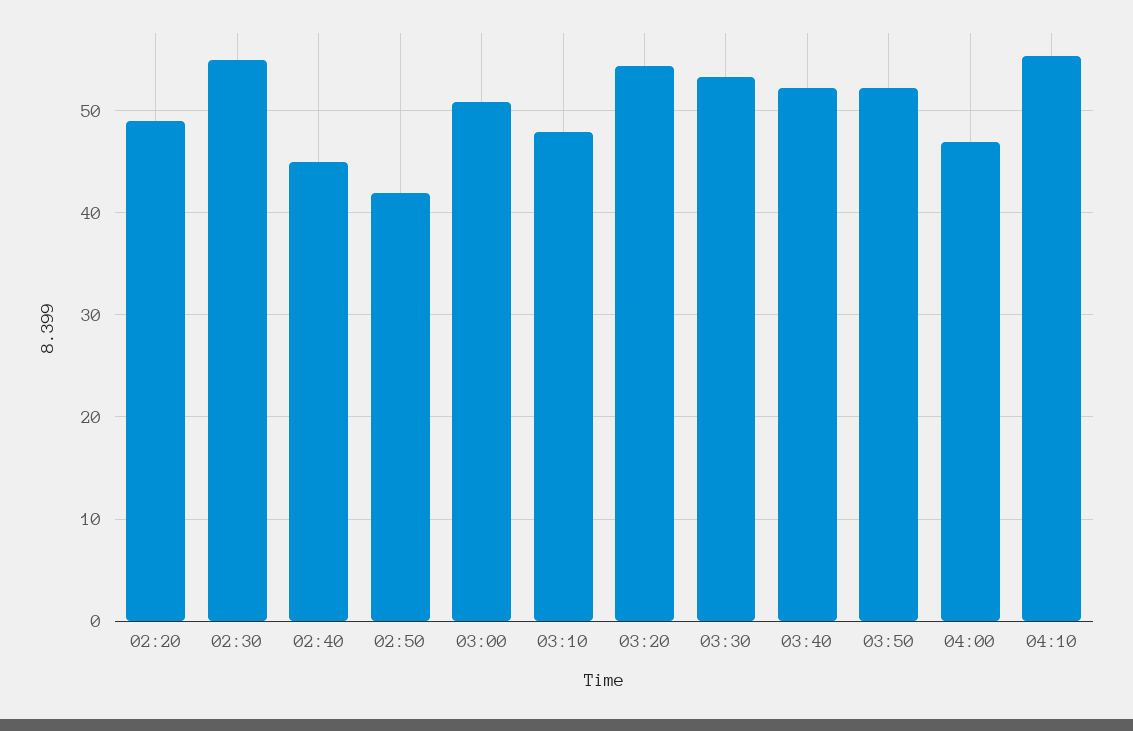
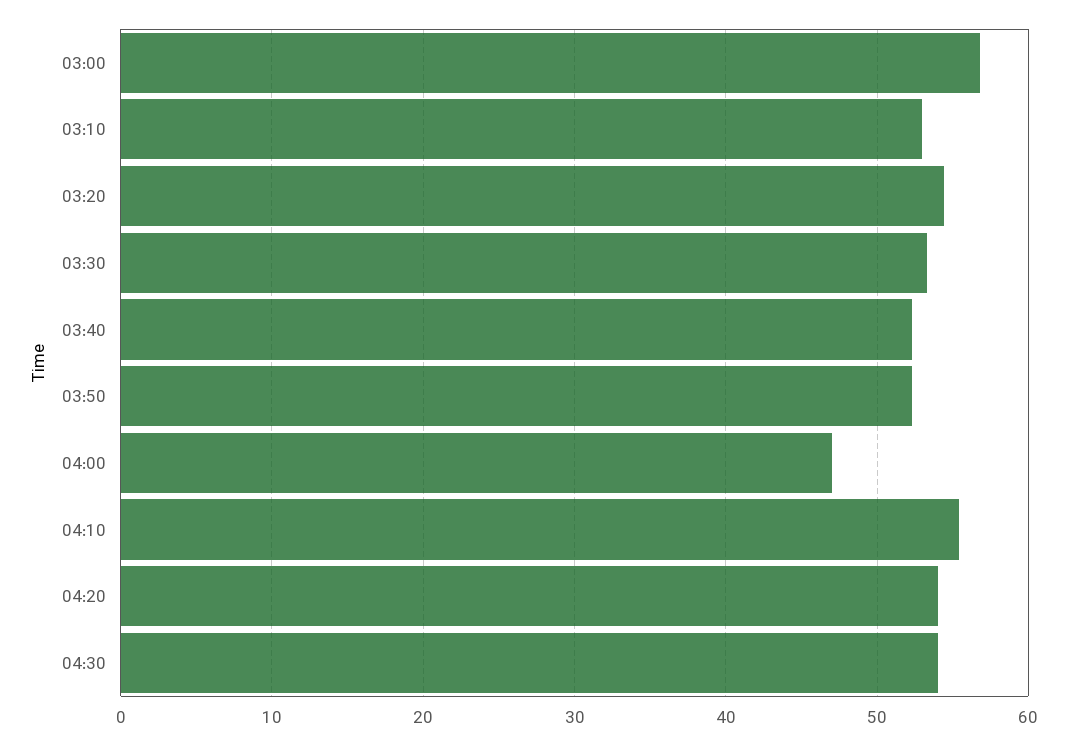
02:20: 49 -> none
02:30: 55 -> none
02:40: 45 -> none
02:50: 42 -> none
03:00: 51 -> 57
03:10: 48 -> 53
04:20: none -> 54
04:30: none -> 54

